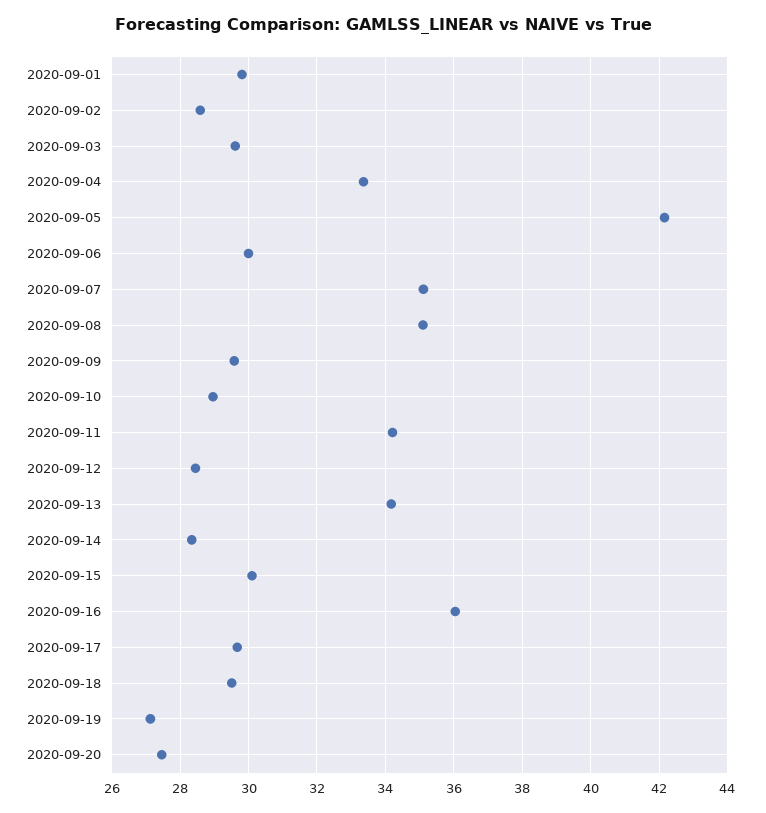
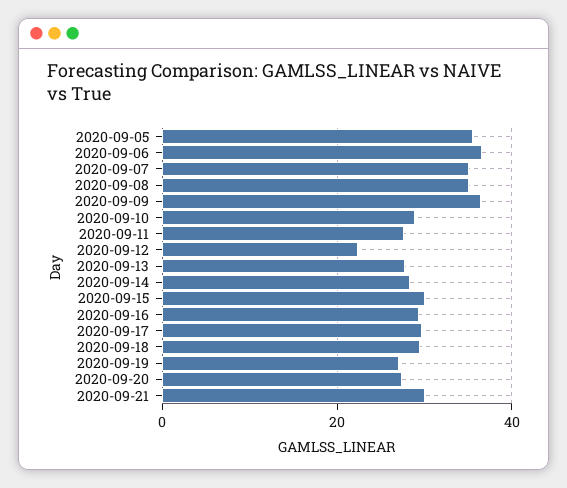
2020-09-01: 29.8 -> none
2020-09-02: 28.6 -> none
2020-09-03: 29.6 -> none
2020-09-04: 33.4 -> none
2020-09-05: 42.2 -> 36
2020-09-06: 30 -> 36
2020-09-09: 29.6 -> 36
2020-09-11: 34.2 -> 28
2020-09-12: 28.4 -> 22
2020-09-13: 34.2 -> 28
2020-09-16: 36 -> 30
2020-09-21: none -> 30

